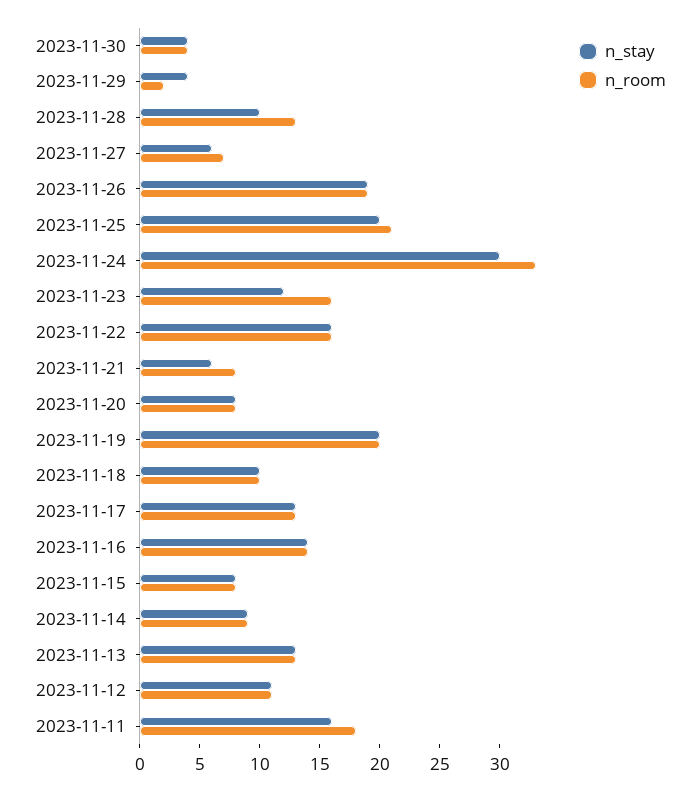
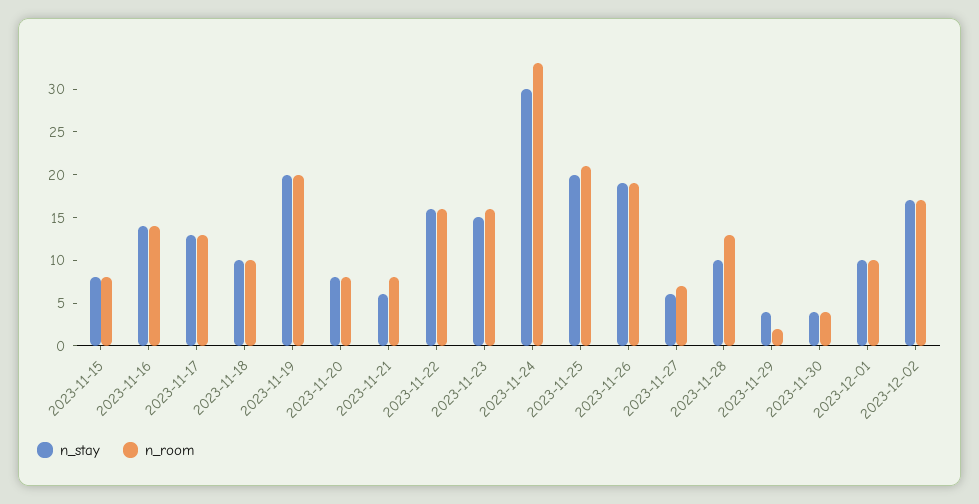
n_stay, 2023-11-23: 12 -> 15
n_stay, 2023-11-14: 9 -> none
n_room, 2023-11-14: 9 -> none
n_stay, 2023-11-13: 13 -> none
n_room, 2023-11-13: 13 -> none
n_stay, 2023-11-12: 11 -> none
n_room, 2023-11-12: 11 -> none
n_stay, 2023-11-11: 16 -> none
n_room, 2023-11-11: 18 -> none
n_stay, 2023-12-01: none -> 10
n_room, 2023-12-01: none -> 10
n_stay, 2023-12-02: none -> 17
n_room, 2023-12-02: none -> 17

